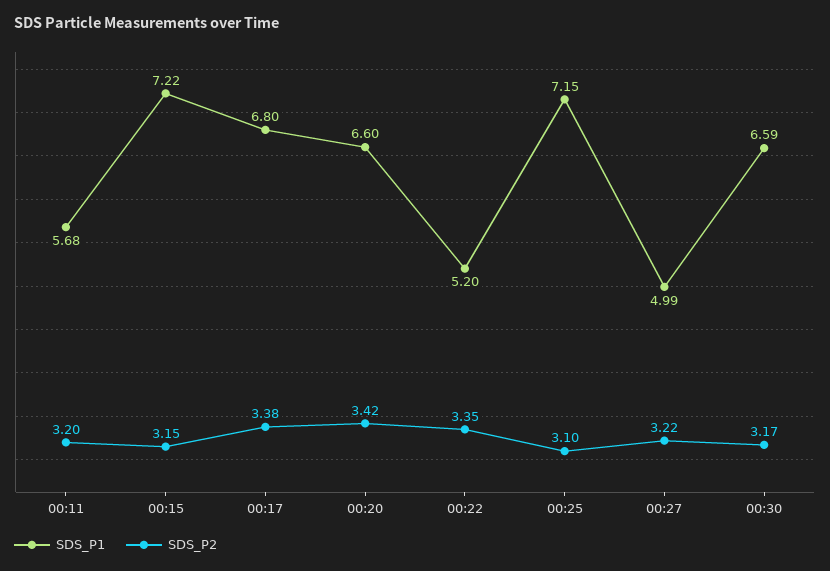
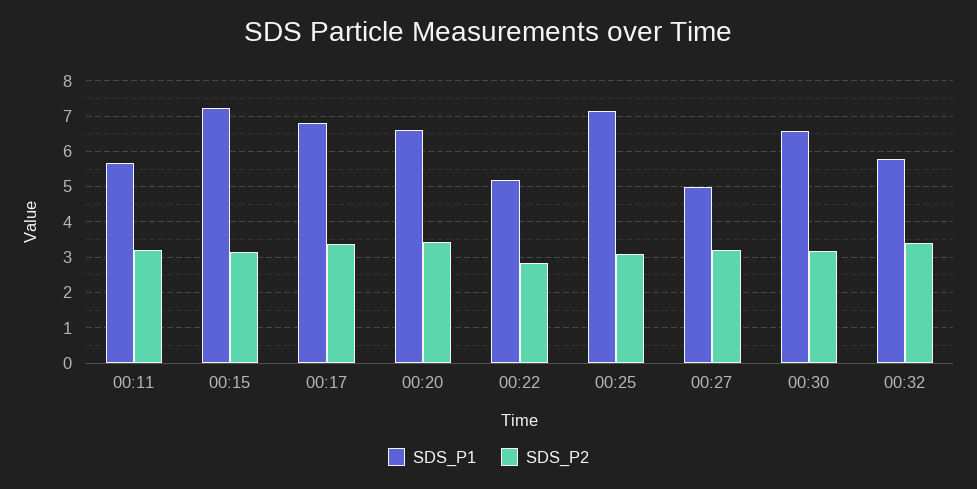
SDS_P2, 00:22: 3.35 -> 2.8
SDS_P1, 00:32: none -> 5.8
SDS_P2, 00:32: none -> 3.4

